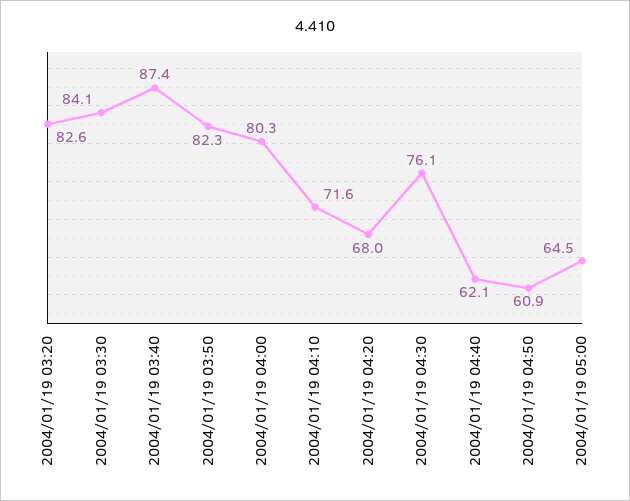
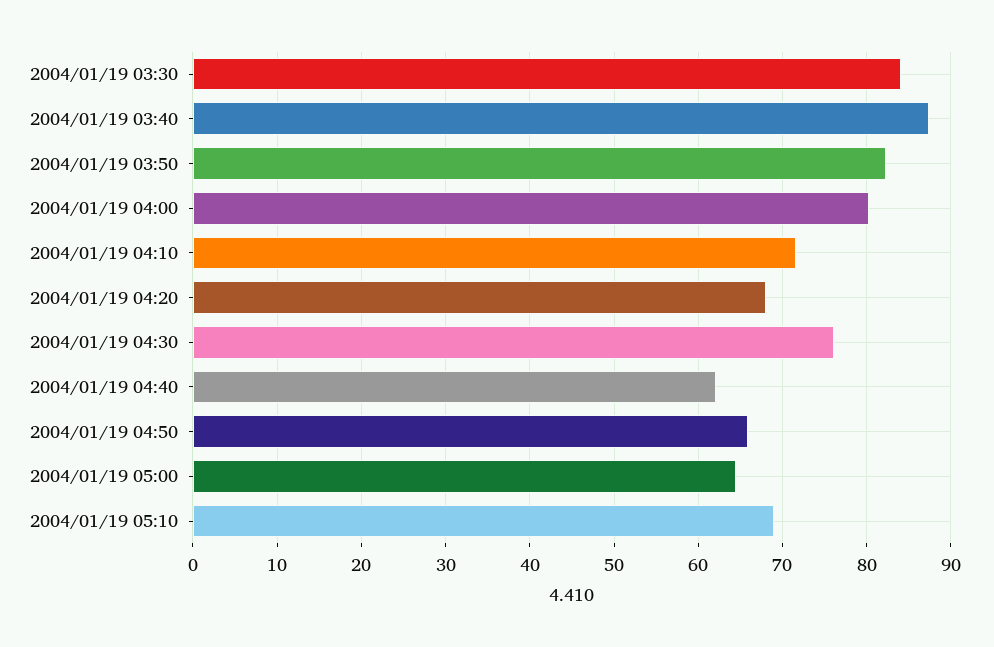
2004/01/19 03:20: 82.6 -> none
2004/01/19 04:50: 60.9 -> 66
2004/01/19 05:10: none -> 69

